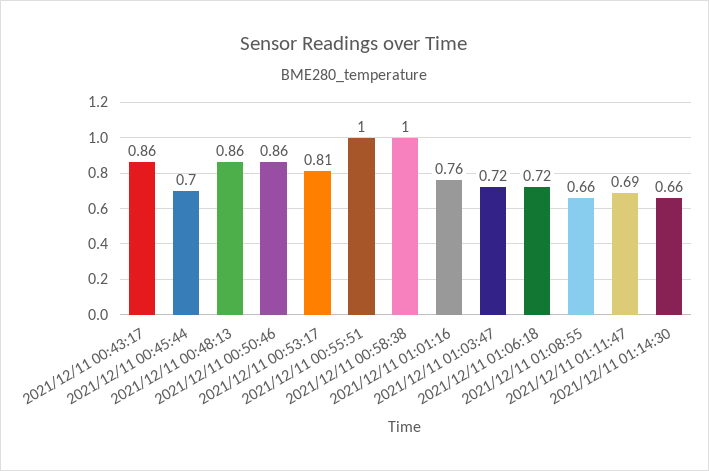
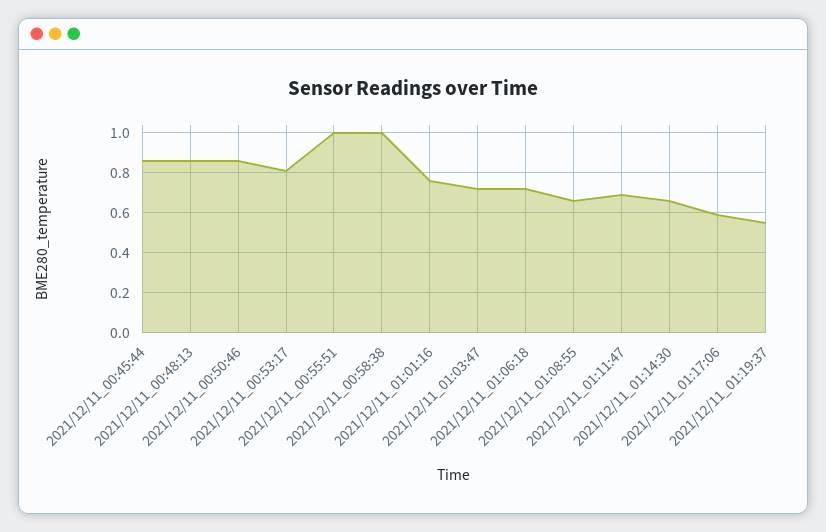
2021/12/11 00:43:17: 0.86 -> none
2021/12/11 00:45:44: 0.7 -> 0.85
2021/12/11_01:17:06: none -> 0.6
2021/12/11_01:19:37: none -> 0.55

